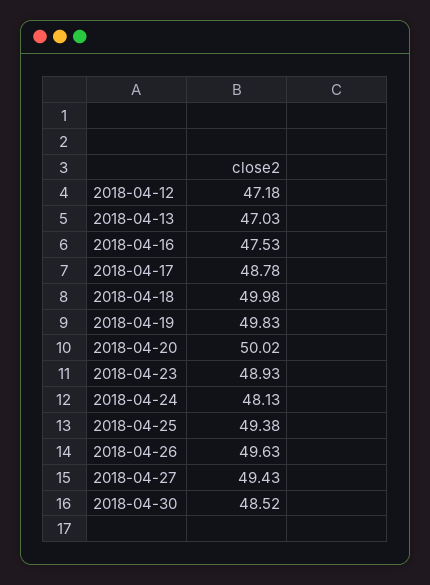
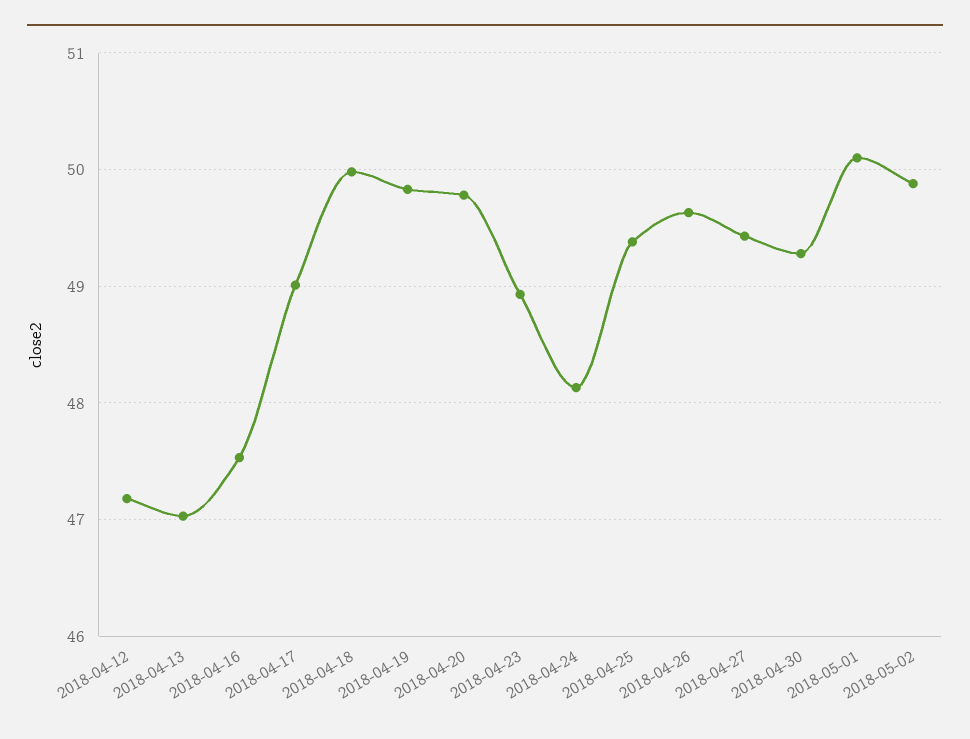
2018-04-17: 48.78 -> 49
2018-04-20: 50.02 -> 49.8
2018-04-30: 48.52 -> 49.3
2018-05-01: none -> 50.1
2018-05-02: none -> 49.9

